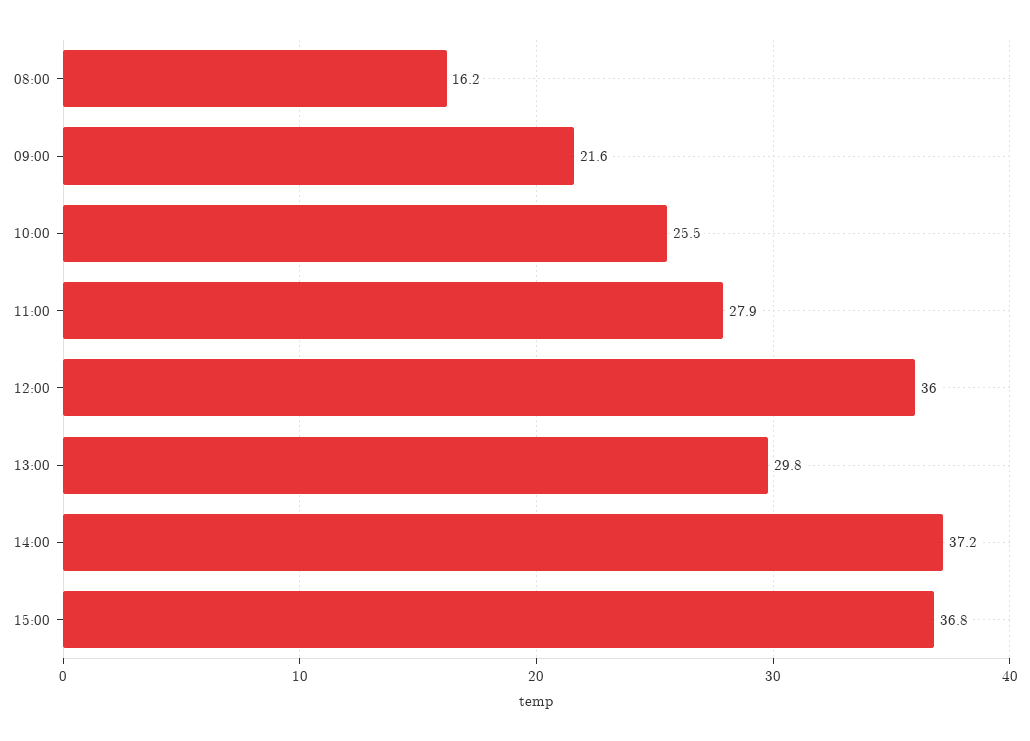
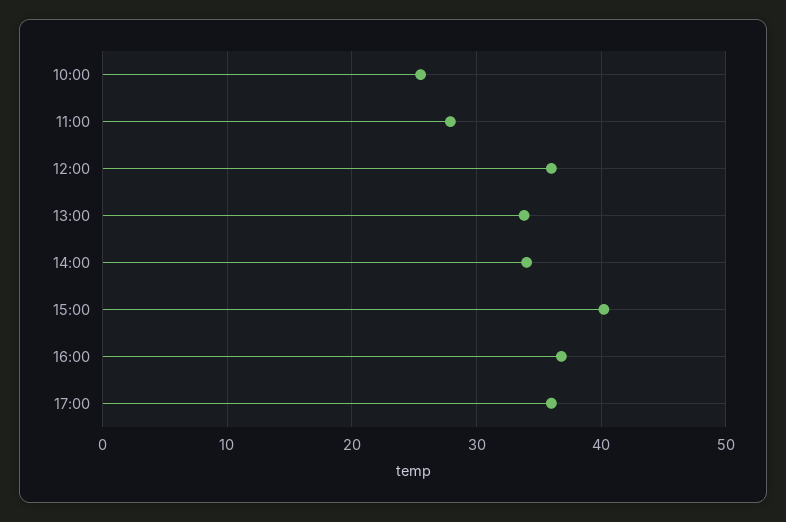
08:00: 16.2 -> none
09:00: 21.6 -> none
13:00: 29.8 -> 34
14:00: 37.2 -> 34
15:00: 36.8 -> 40
16:00: none -> 37
17:00: none -> 36

